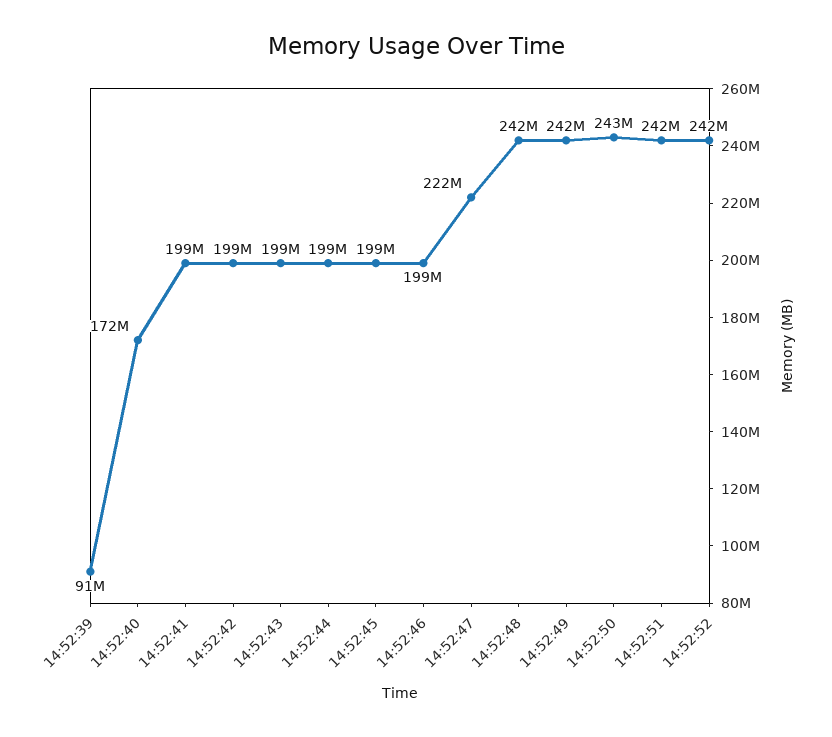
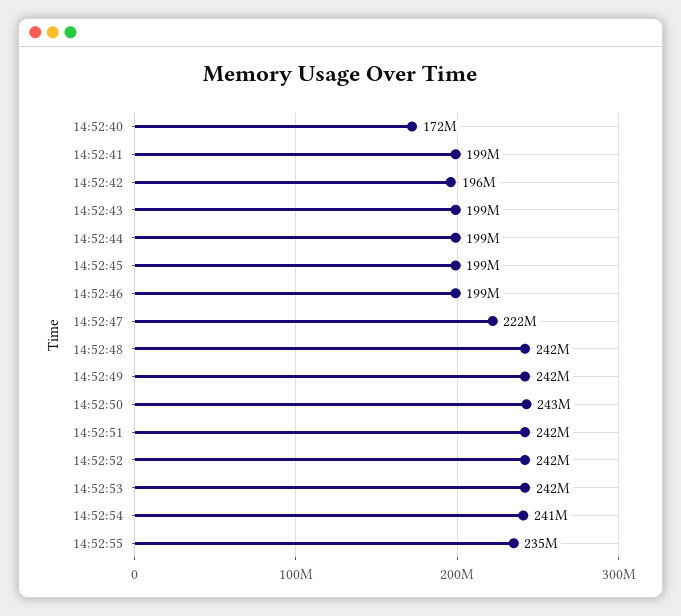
14:52:39: 91000000 -> none
14:52:42: 199000000 -> 196000000
14:52:53: none -> 242000000
14:52:54: none -> 241000000
14:52:55: none -> 235000000

